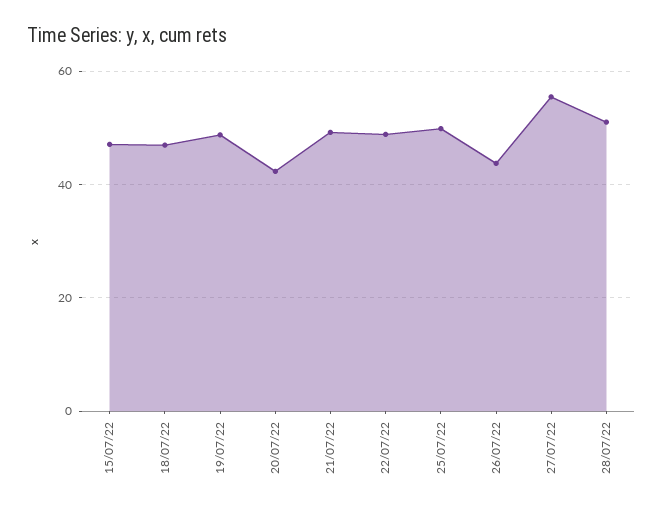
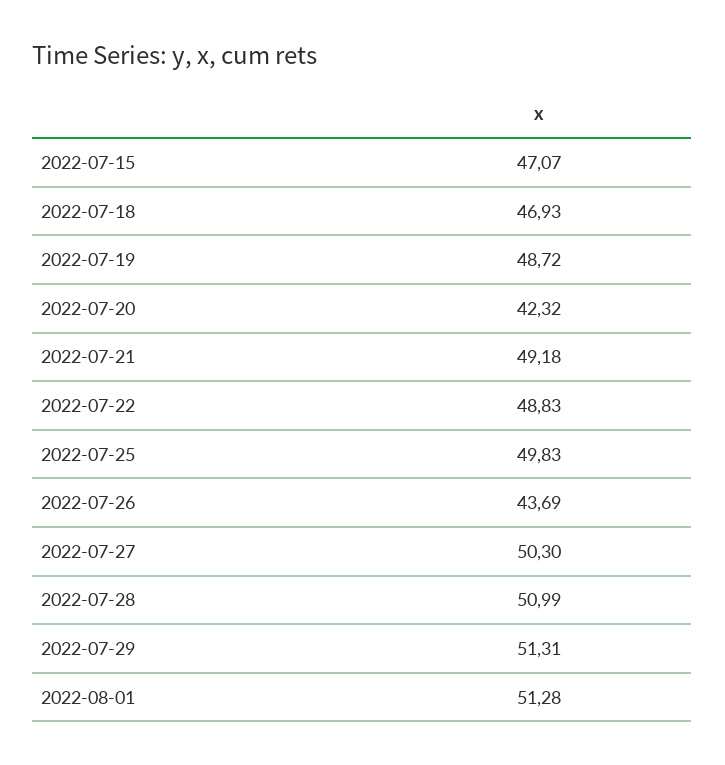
27/07/22: 56 -> 50.3
2022-07-29: none -> 51.31
2022-08-01: none -> 51.28

